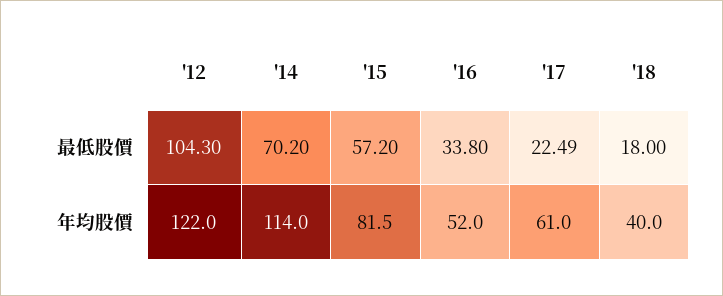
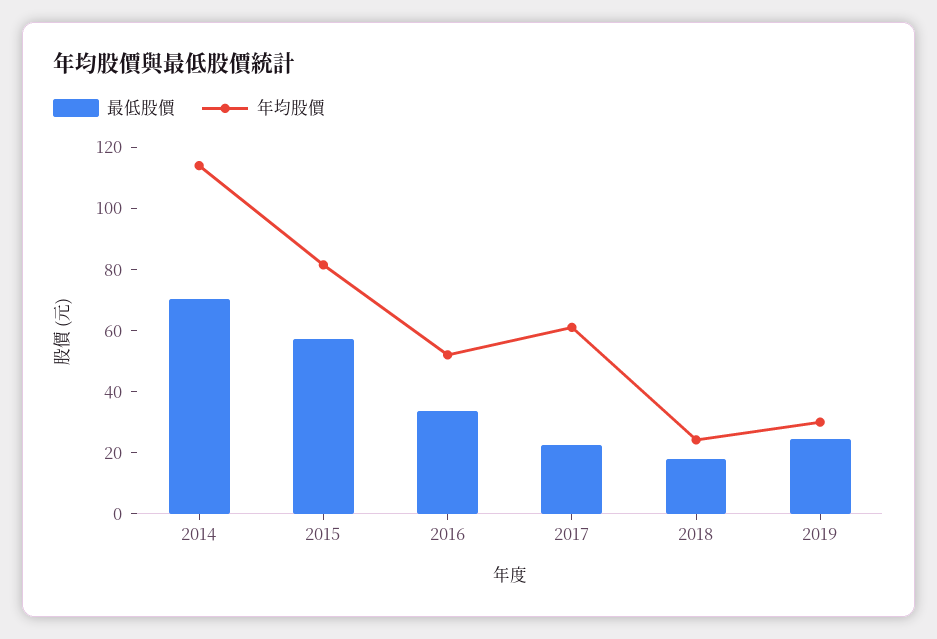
最低股價, '12: 104.3 -> none
年均股價, '12: 122 -> none
年均股價, '18: 40 -> 25
最低股價, 2019: none -> 25
年均股價, 2019: none -> 30

